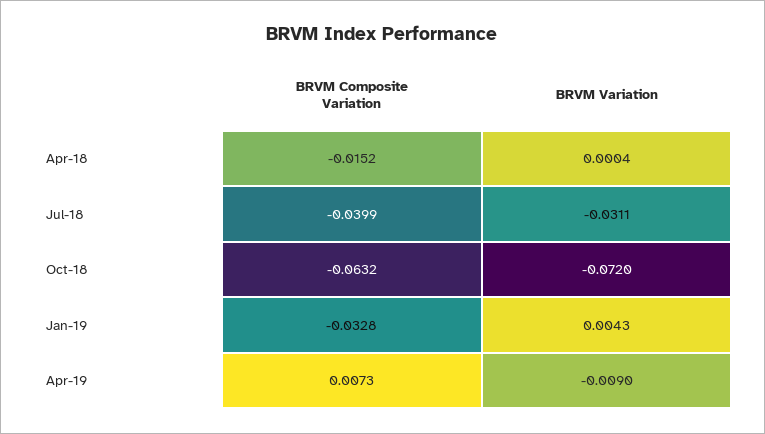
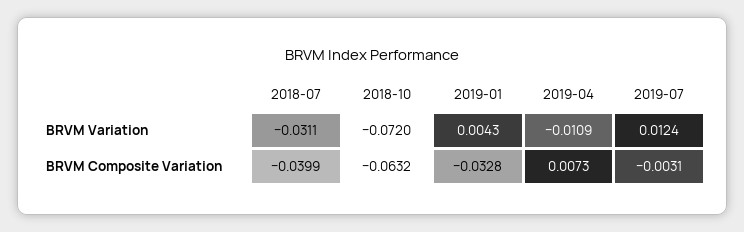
BRVM Composite Variation, Apr-18: -0.0152 -> none
BRVM Variation, Apr-18: 0.0004 -> none
BRVM Variation, Apr-19: -0.009 -> -0.0109
BRVM Variation, 2019-07: none -> 0.0124
BRVM Composite Variation, 2019-07: none -> -0.0031

